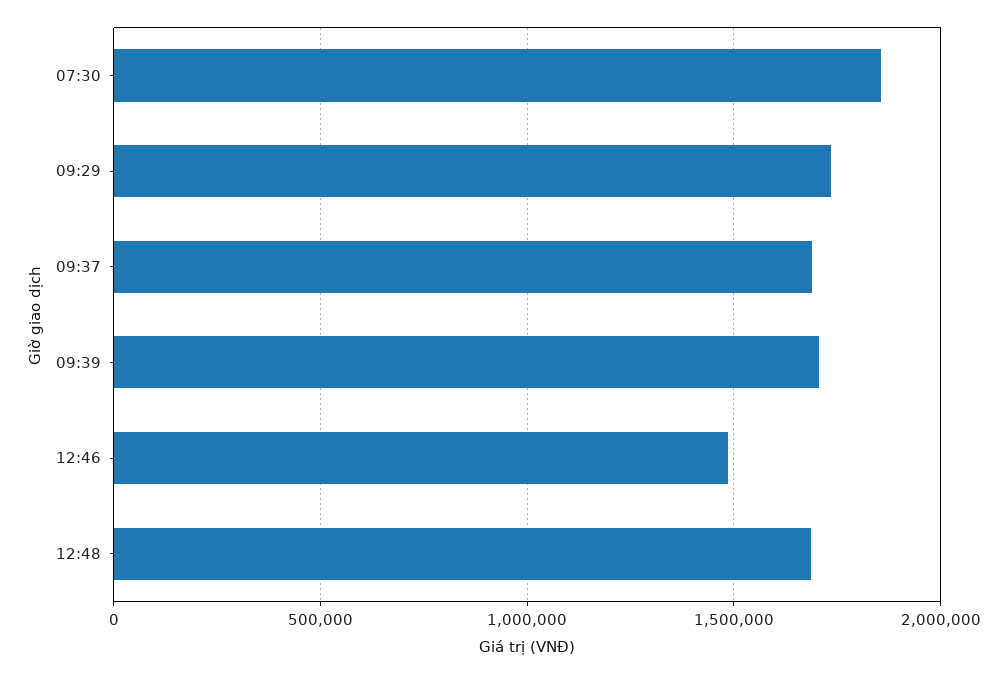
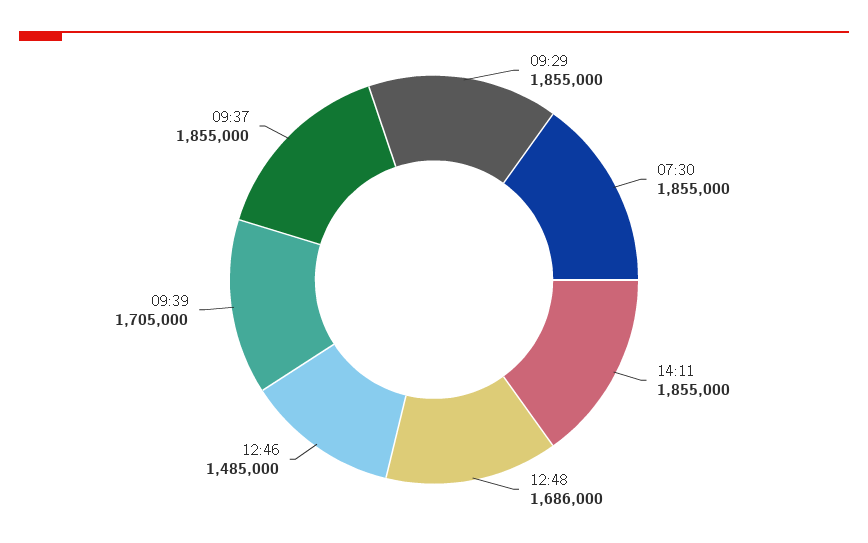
09:29: 1750000 -> 1855000
09:37: 1700000 -> 1855000
14:11: none -> 1855000

